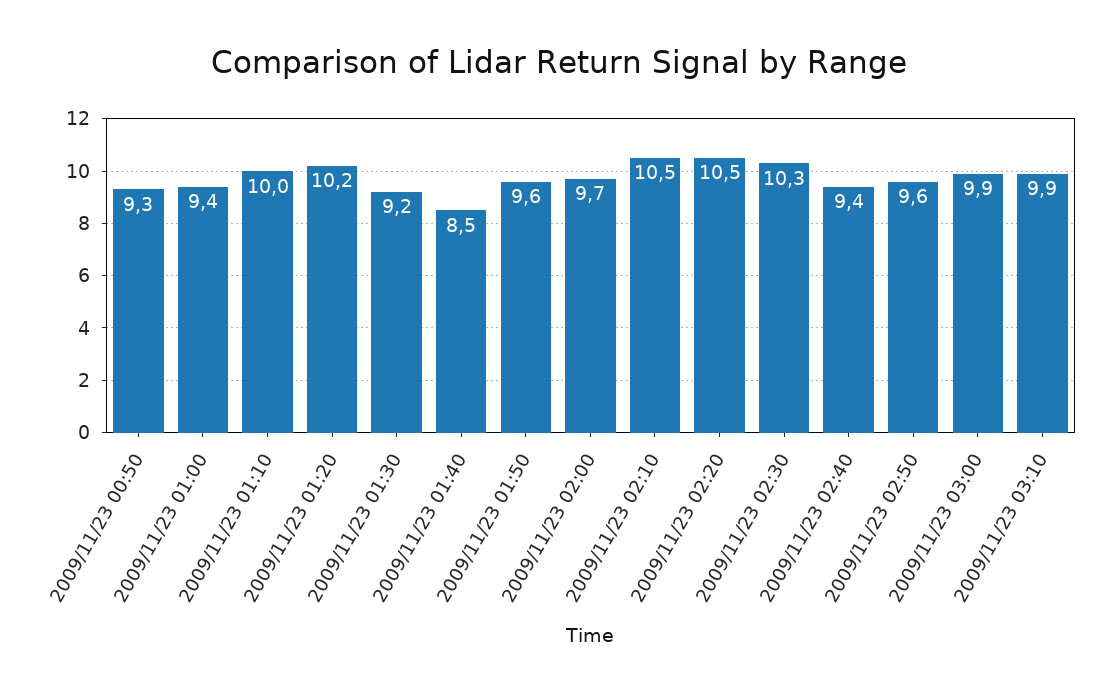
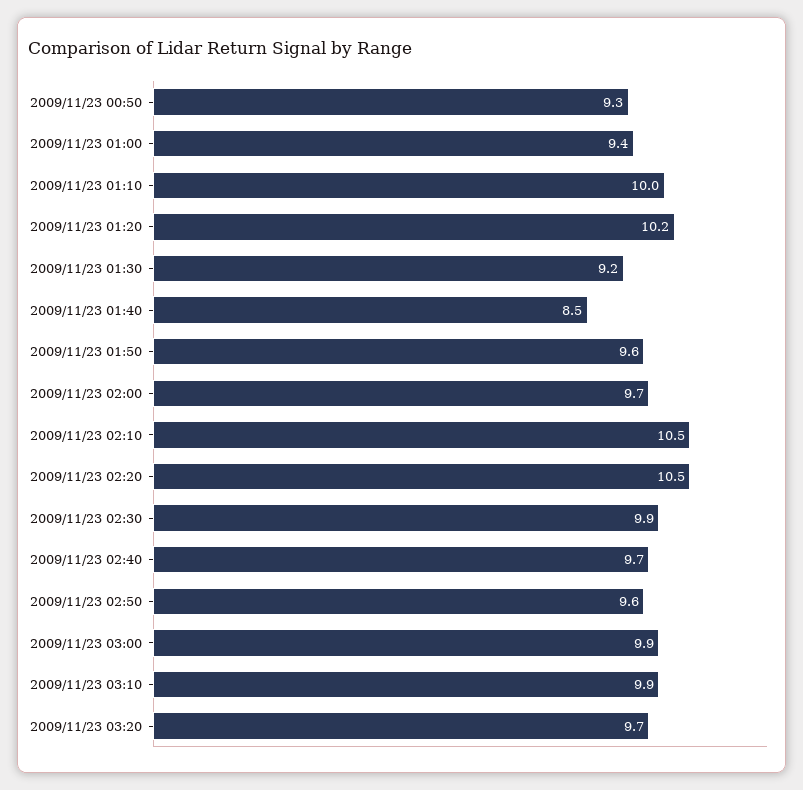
2009/11/23 02:30: 10.3 -> 9.9
2009/11/23 02:40: 9.4 -> 9.7
2009/11/23 03:20: none -> 9.7

